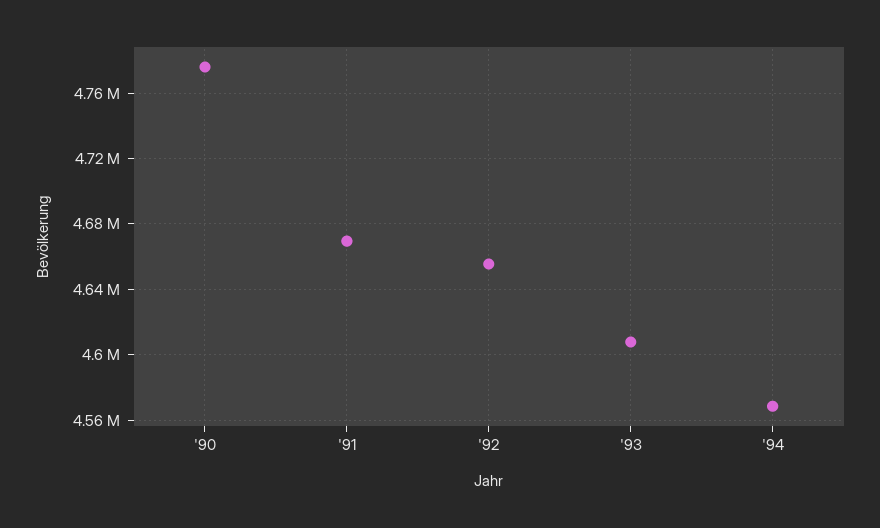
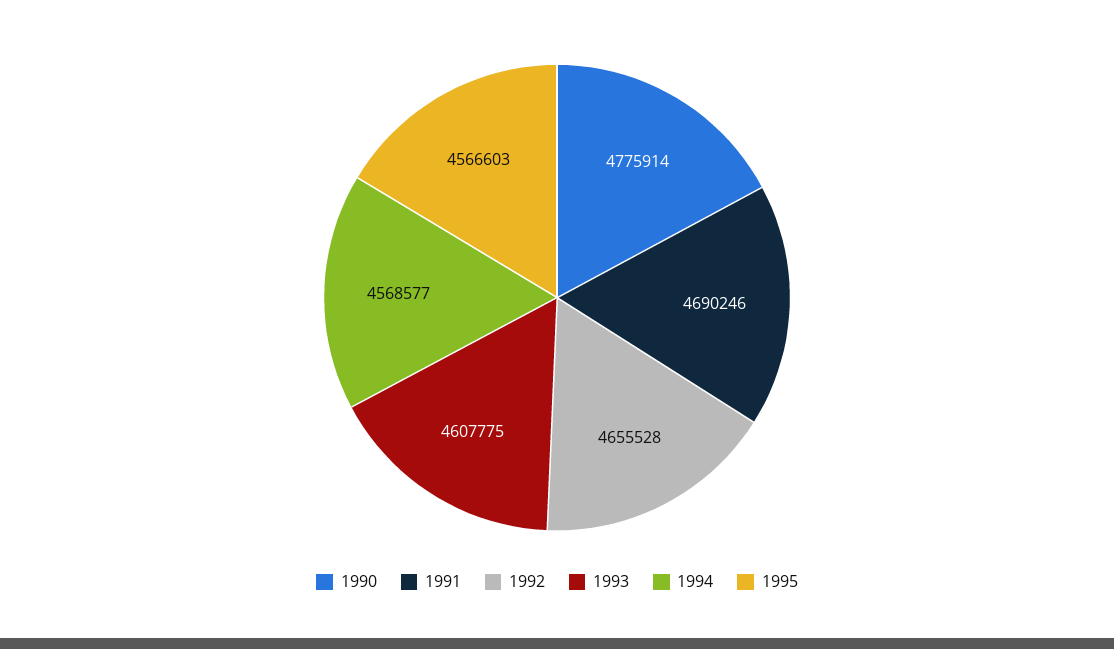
'91: 4670000 -> 4690246
1995: none -> 4566603

